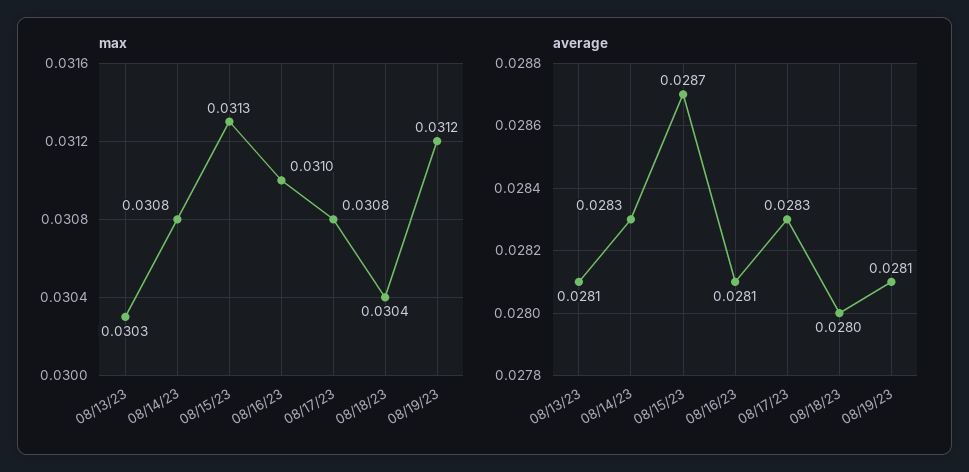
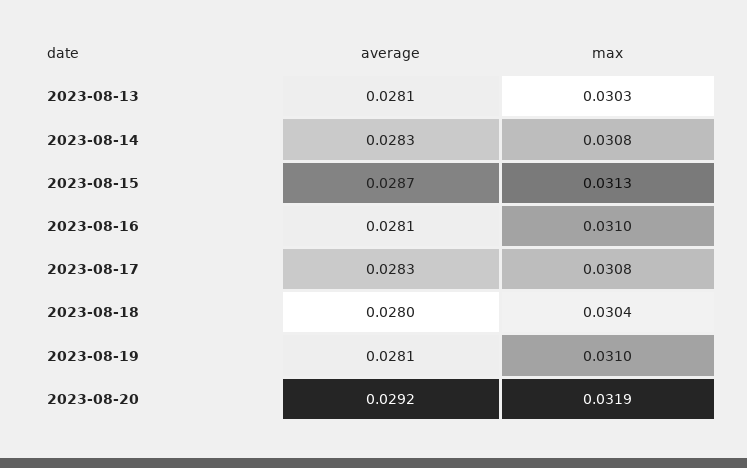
max, 08/19/23: 0.0312 -> 0.031
average, 2023-08-20: none -> 0.0292
max, 2023-08-20: none -> 0.0319

